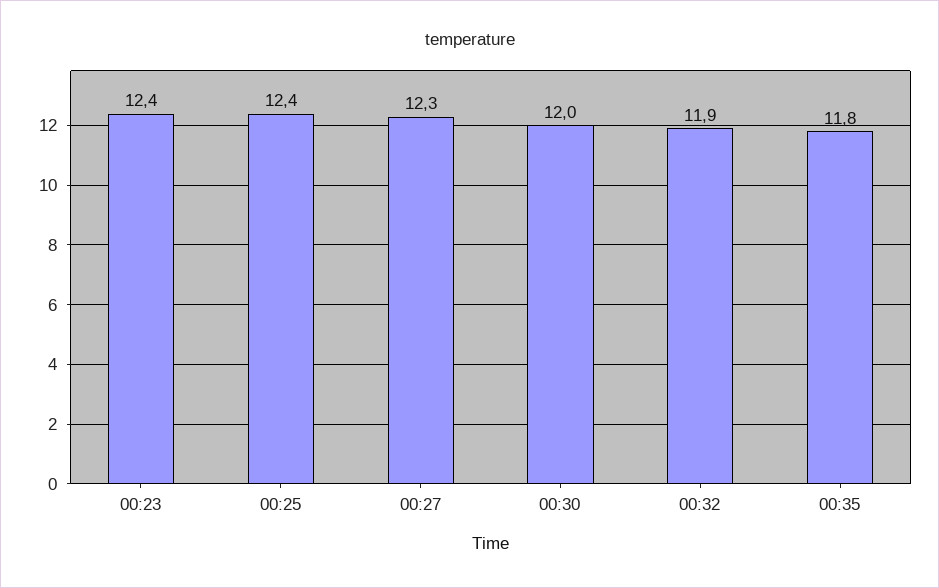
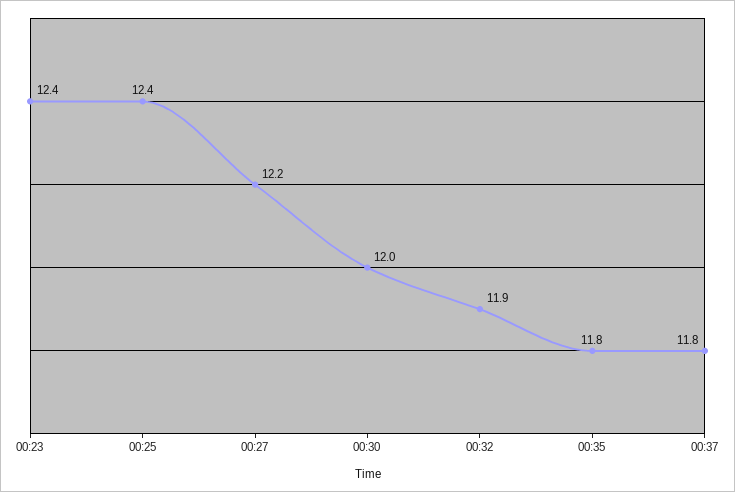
00:27: 12.3 -> 12.2
00:37: none -> 11.8

